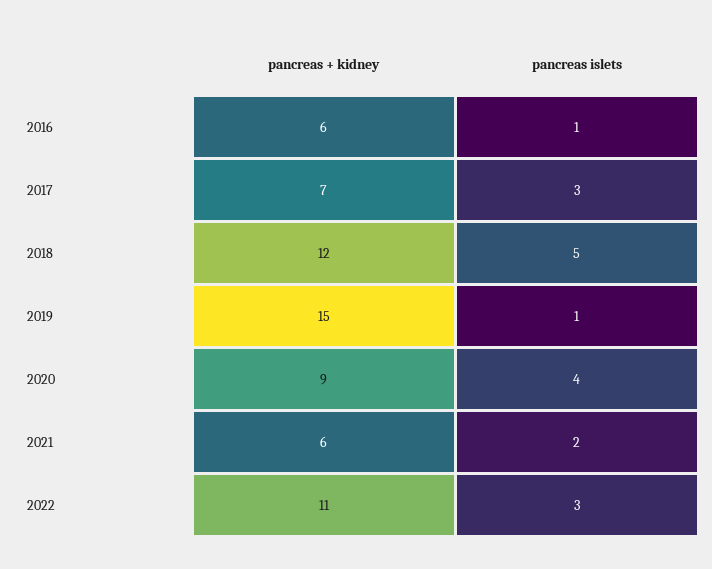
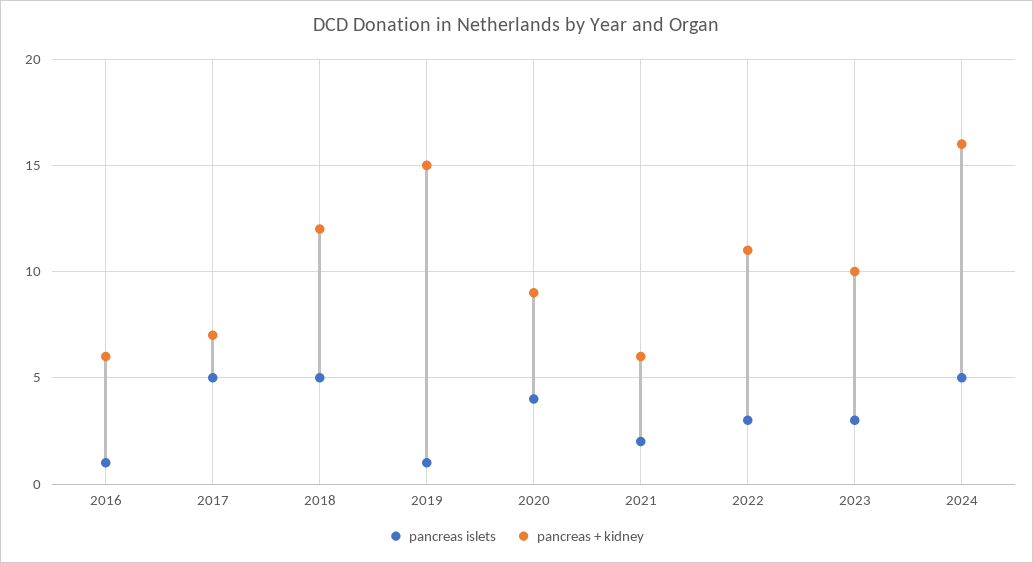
pancreas islets, 2017: 3 -> 5
pancreas islets, 2023: none -> 3
pancreas + kidney, 2023: none -> 10
pancreas islets, 2024: none -> 5
pancreas + kidney, 2024: none -> 16

